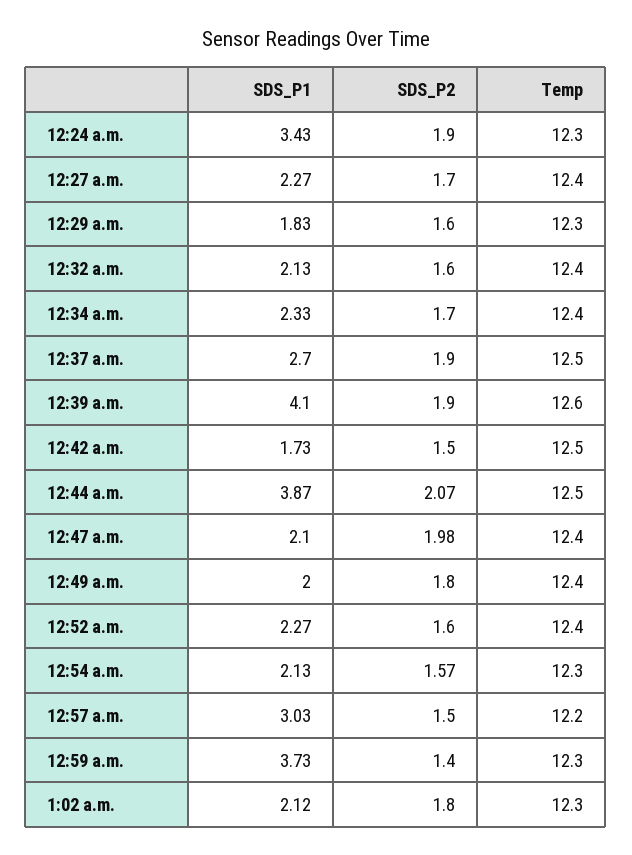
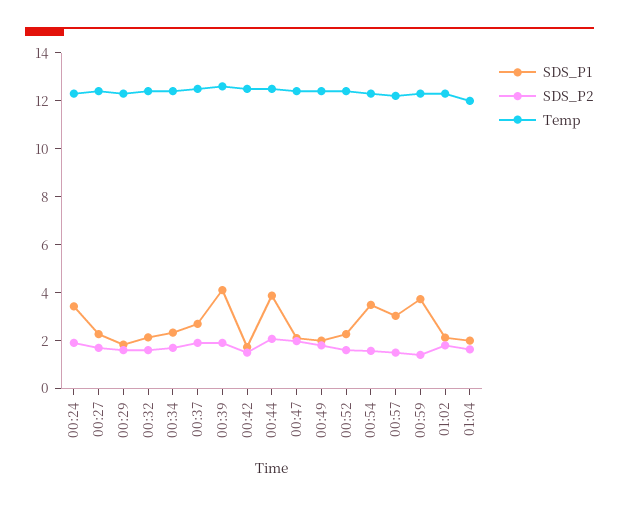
SDS_P1, 12:54 a.m.: 2.13 -> 3.5
SDS_P1, 01:04: none -> 2
SDS_P2, 01:04: none -> 1.5
Temp, 01:04: none -> 12

